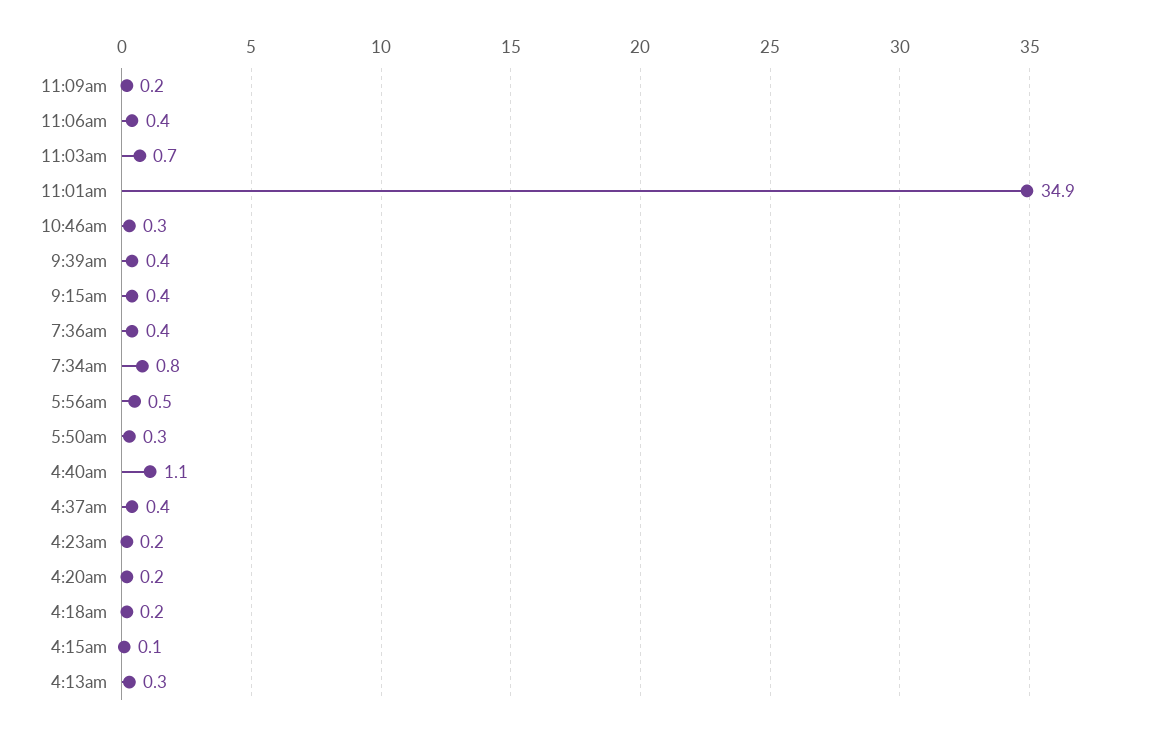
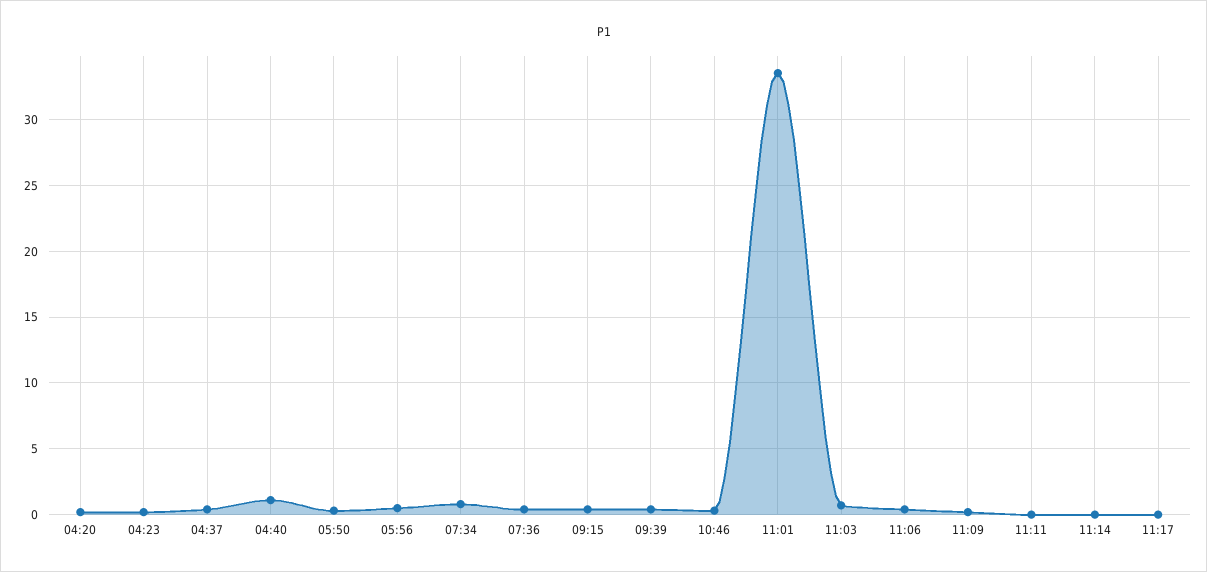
11:01am: 34.9 -> 33.5
4:18am: 0.2 -> none
4:15am: 0.1 -> none
4:13am: 0.3 -> none
11:11: none -> 0
11:14: none -> 0
11:17: none -> 0

